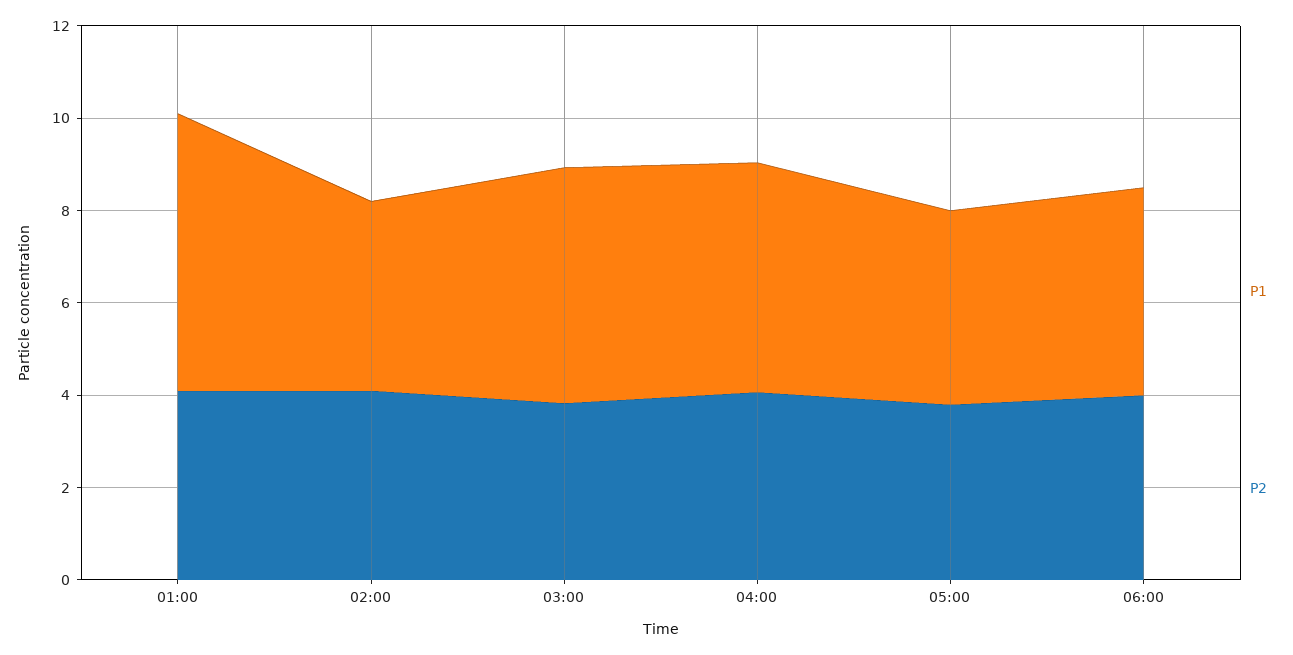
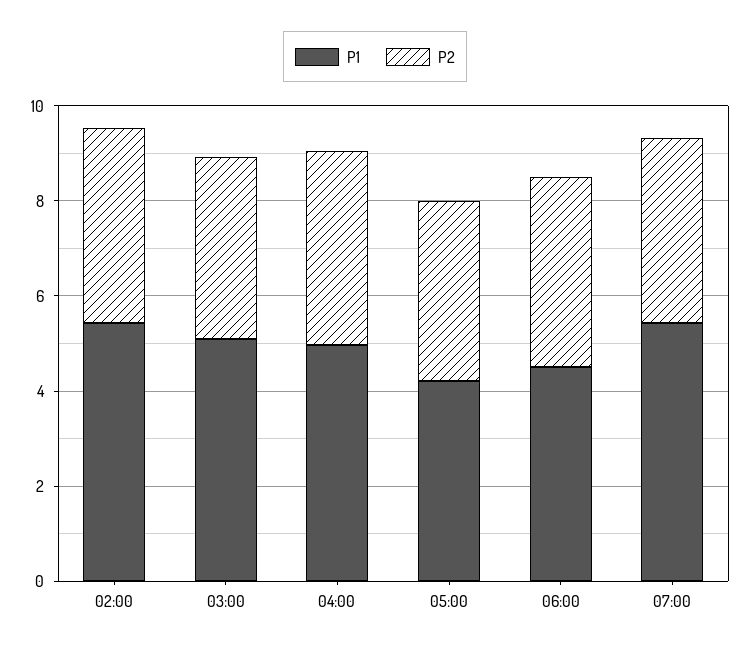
P1, 01:00: 6 -> none
P2, 01:00: 4 -> none
P1, 02:00: 4 -> 5.5
P1, 07:00: none -> 5.5
P2, 07:00: none -> 4

